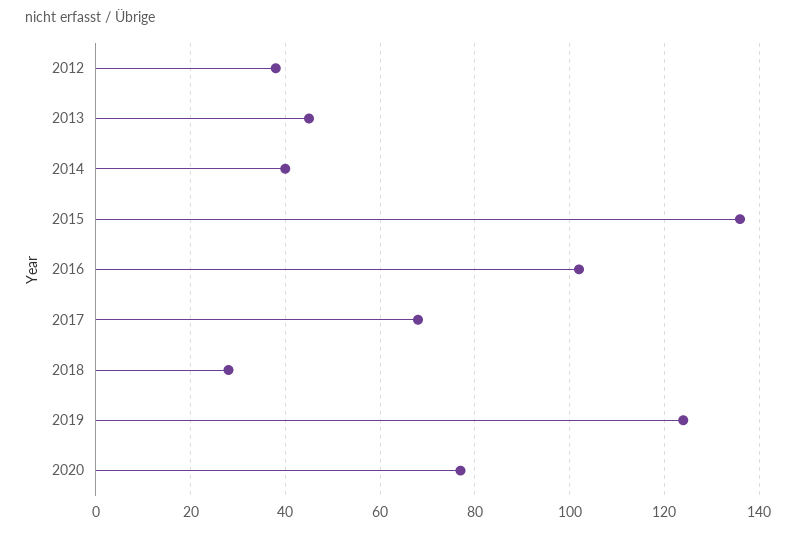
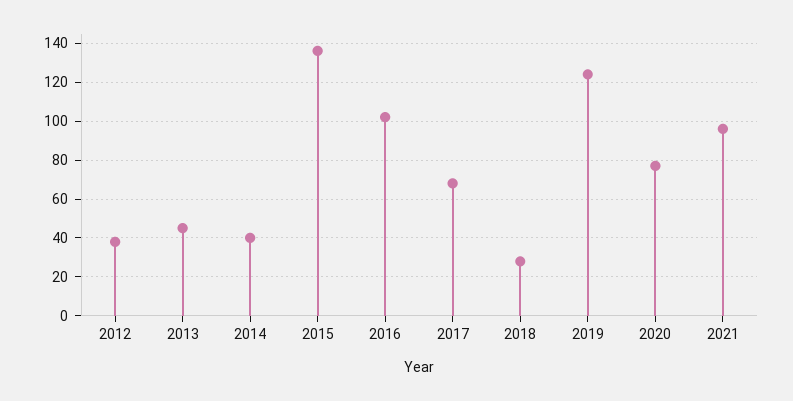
2021: none -> 95

